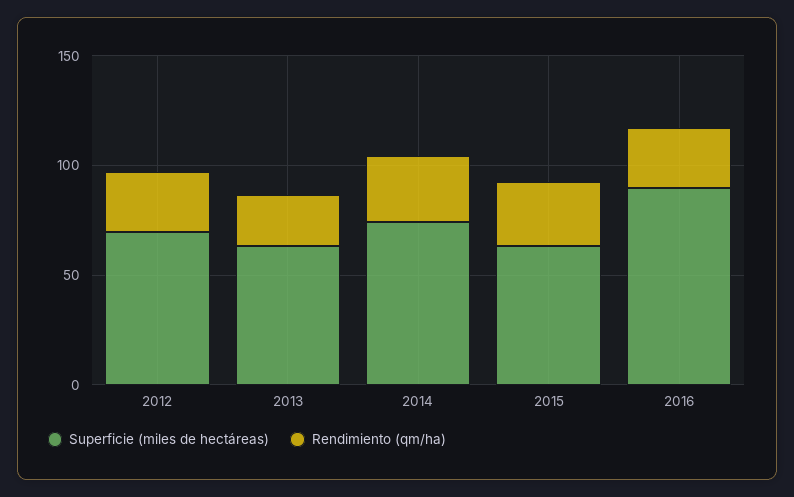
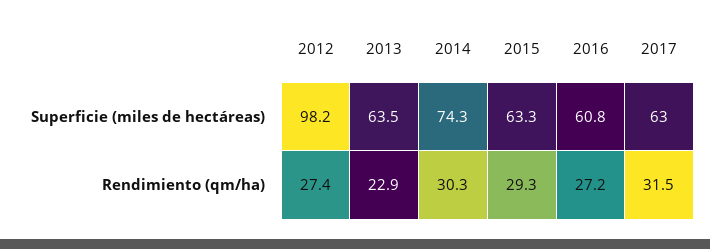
Superficie (miles de hectáreas), 2012: 70 -> 98.2
Superficie (miles de hectáreas), 2016: 90 -> 60.8
Superficie (miles de hectáreas), 2017: none -> 63
Rendimiento (qm/ha), 2017: none -> 31.5

